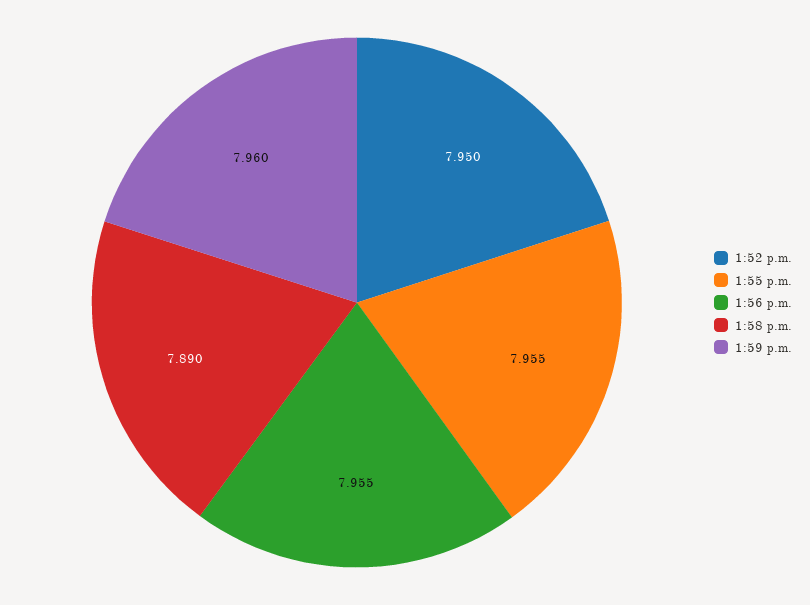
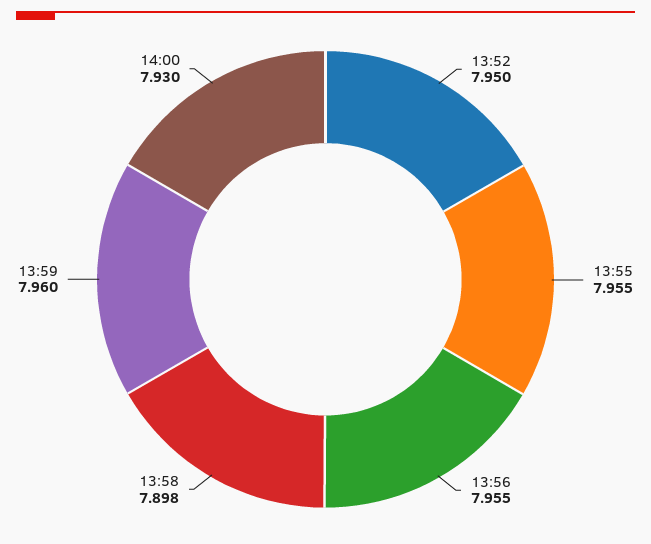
1:58 p.m.: 7.89 -> 7.898
14:00: none -> 7.93

